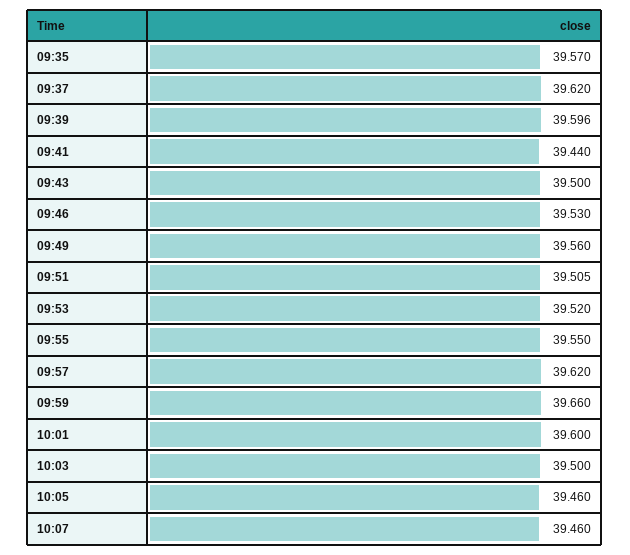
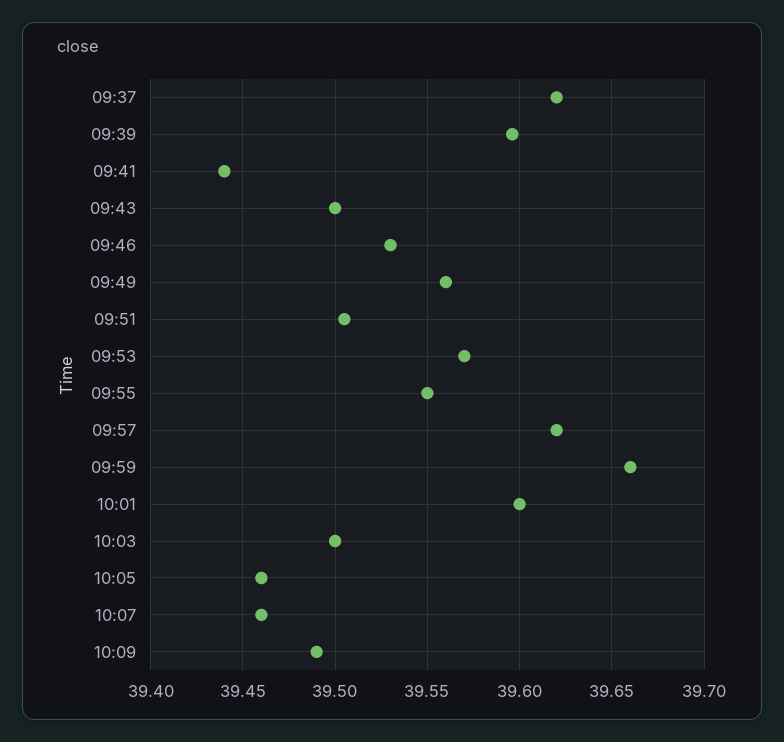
09:35: 39.57 -> none
09:53: 39.52 -> 39.57
10:09: none -> 39.49

